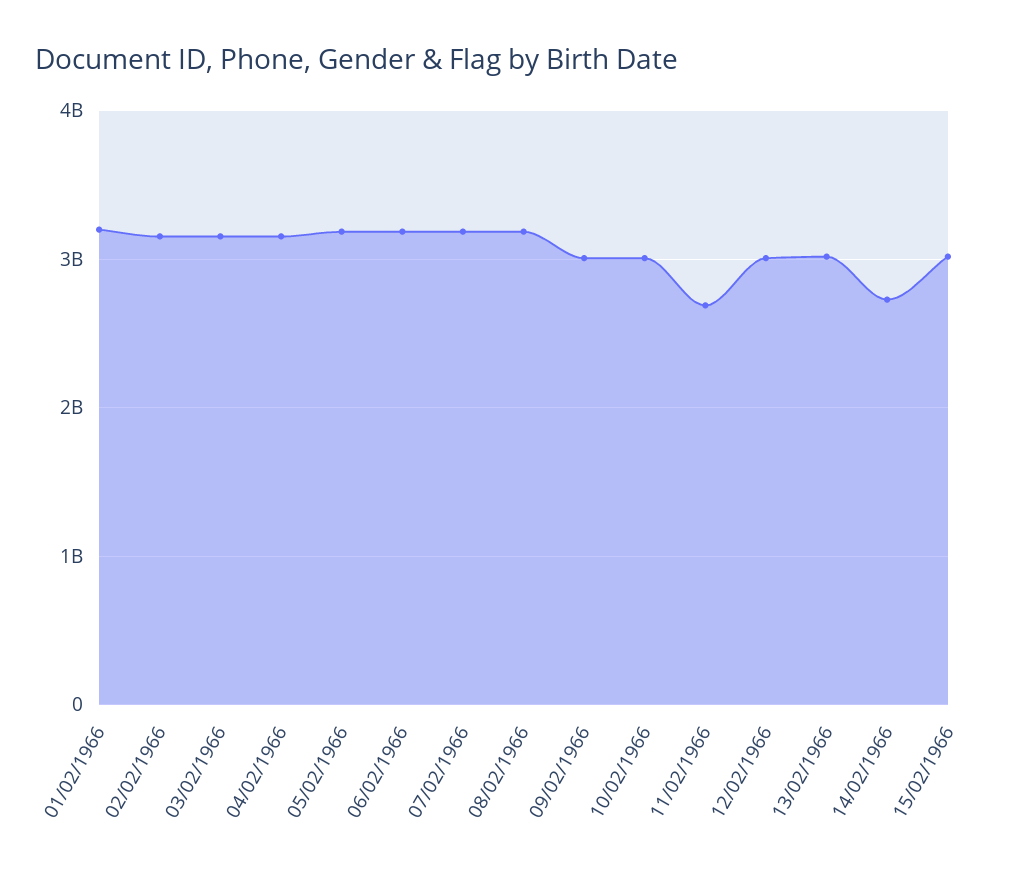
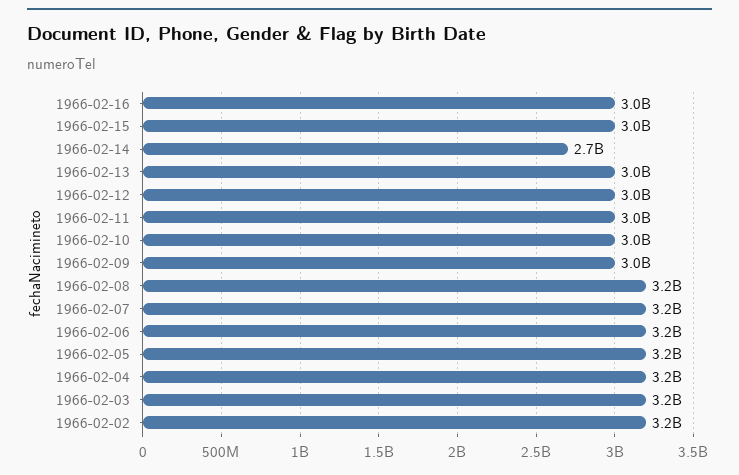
01/02/1966: 3200000000 -> none
11/02/1966: 2700000000 -> 3000000000
1966-02-16: none -> 3000000000

